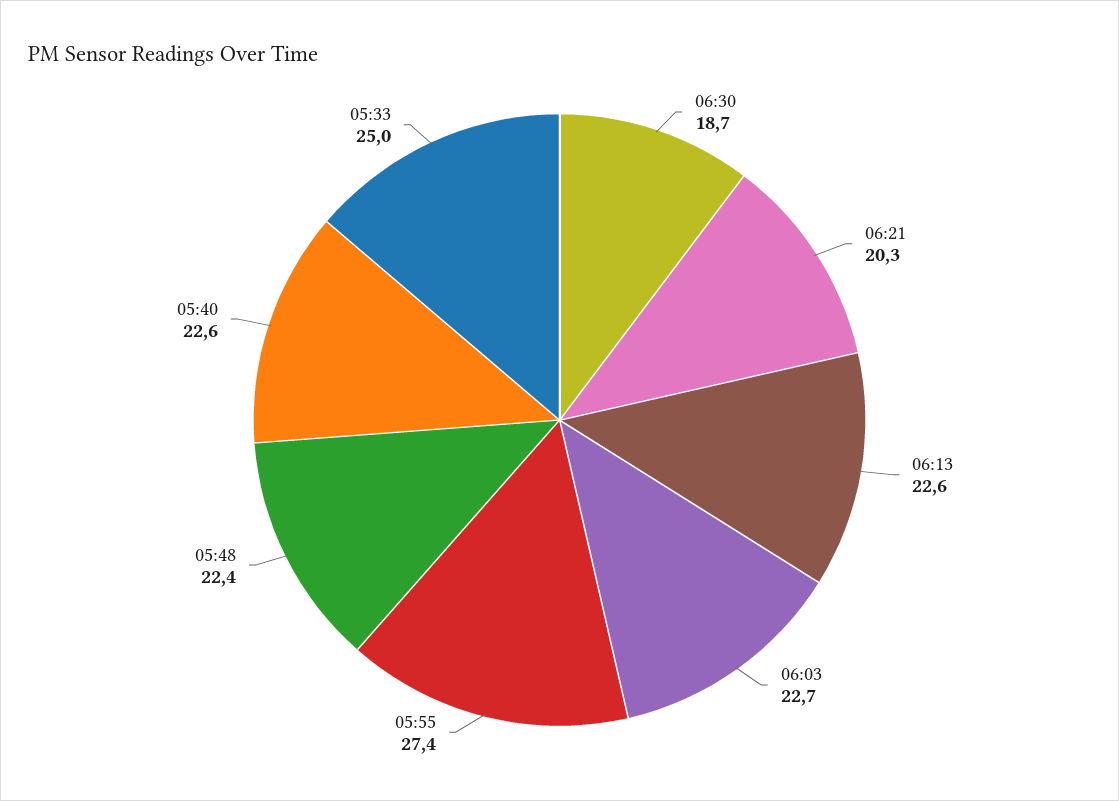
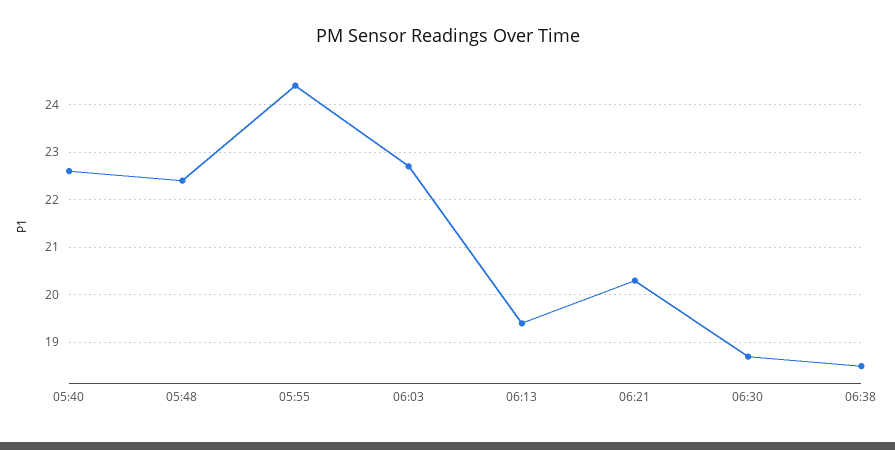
06:13: 22.6 -> 19.5
05:55: 27.4 -> 24.5
05:33: 25 -> none
06:38: none -> 18.5

